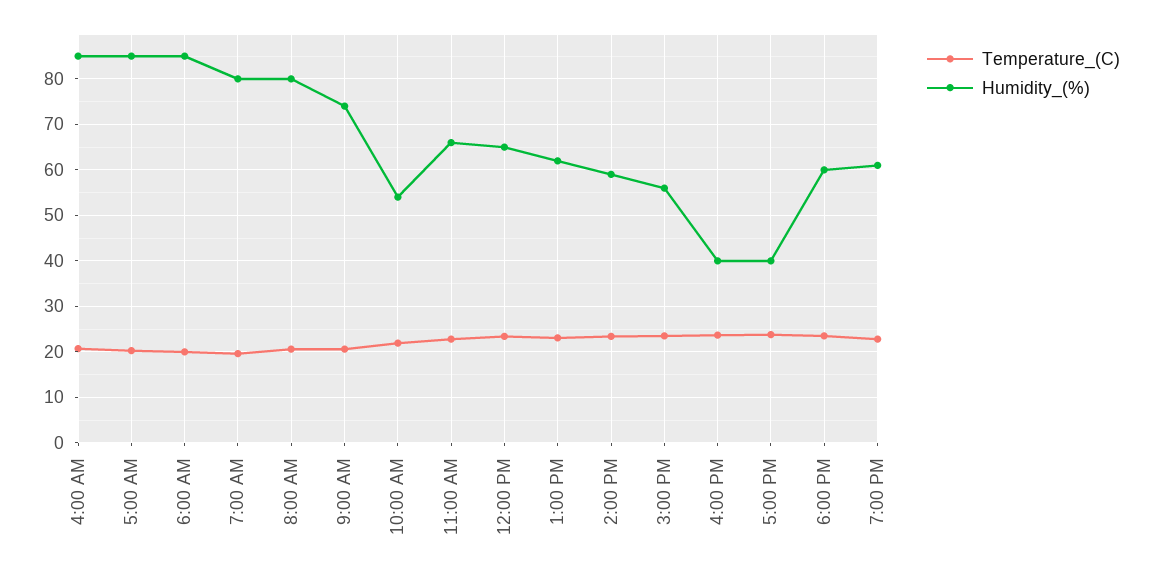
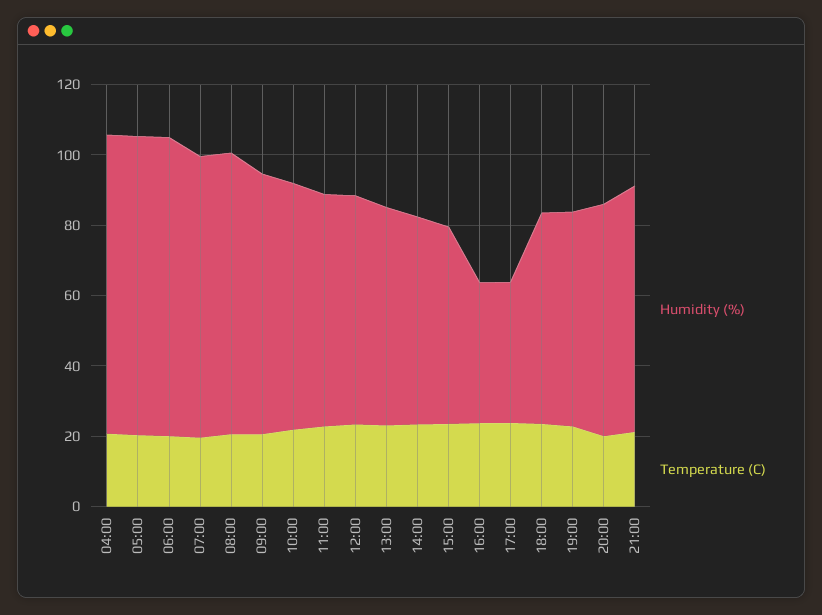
Humidity_(%), 10:00 AM: 54 -> 70
Humidity_(%), 20:00: none -> 65
Temperature_(C), 20:00: none -> 20
Humidity_(%), 21:00: none -> 70
Temperature_(C), 21:00: none -> 20

